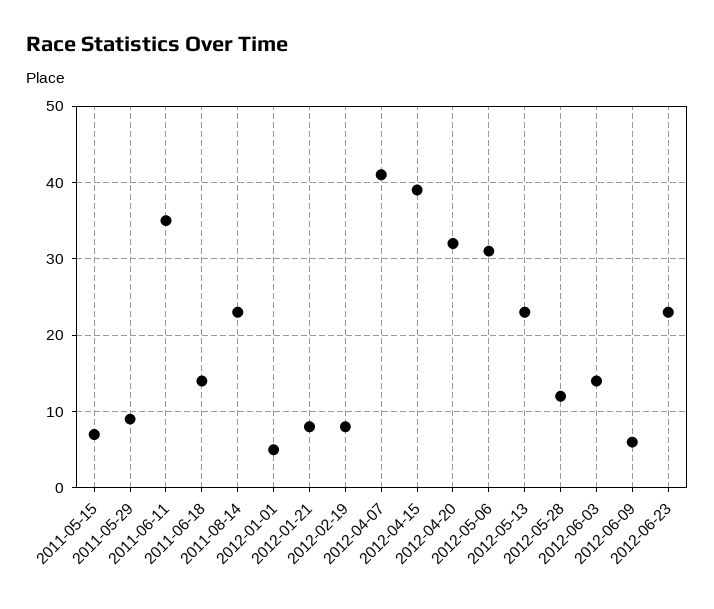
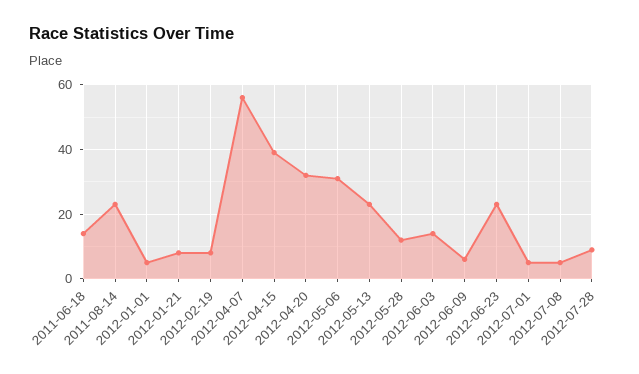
2011-05-15: 7 -> none
2011-05-29: 9 -> none
2011-06-11: 35 -> none
2012-04-07: 41 -> 55
2012-07-01: none -> 5
2012-07-08: none -> 5
2012-07-28: none -> 10

